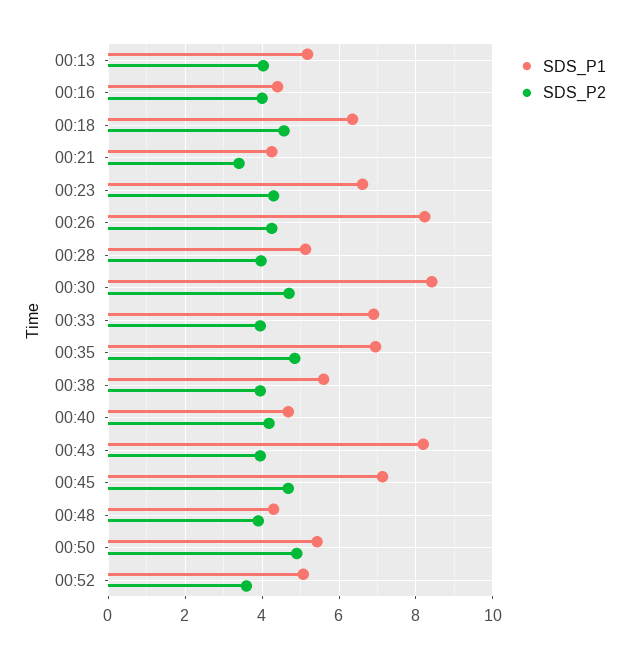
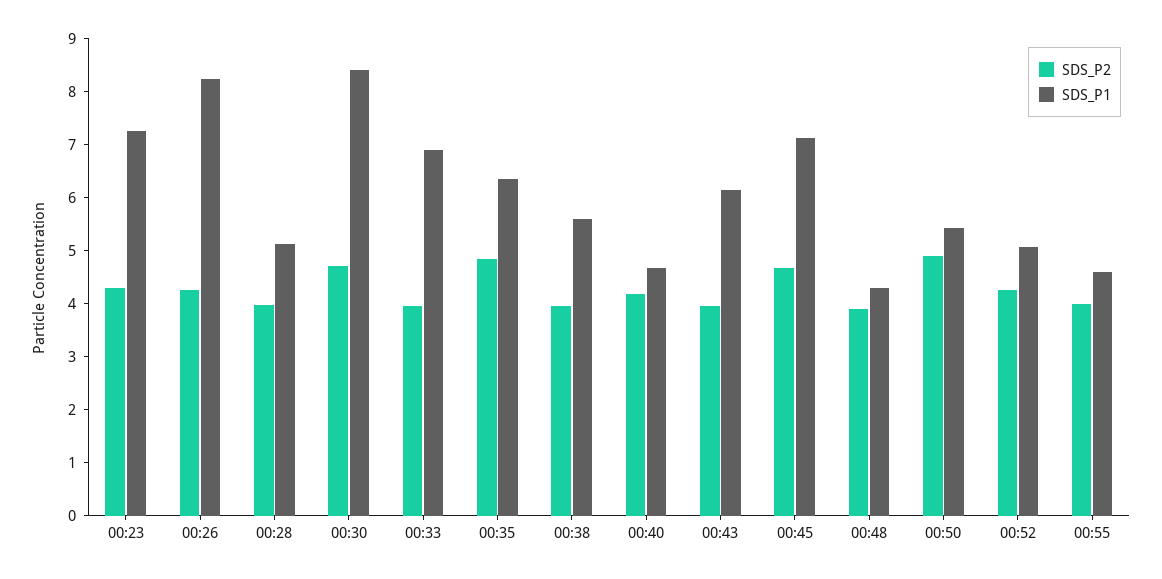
SDS_P1, 00:13: 5.2 -> none
SDS_P2, 00:13: 4 -> none
SDS_P1, 00:16: 4.4 -> none
SDS_P2, 00:16: 4 -> none
SDS_P1, 00:18: 6.4 -> none
SDS_P2, 00:18: 4.6 -> none
SDS_P1, 00:21: 4.2 -> none
SDS_P2, 00:21: 3.4 -> none
SDS_P1, 00:23: 6.6 -> 7.2
SDS_P1, 00:35: 7 -> 6.4
SDS_P1, 00:43: 8.2 -> 6.2
SDS_P2, 00:52: 3.6 -> 4.2
SDS_P2, 00:55: none -> 4
SDS_P1, 00:55: none -> 4.6

